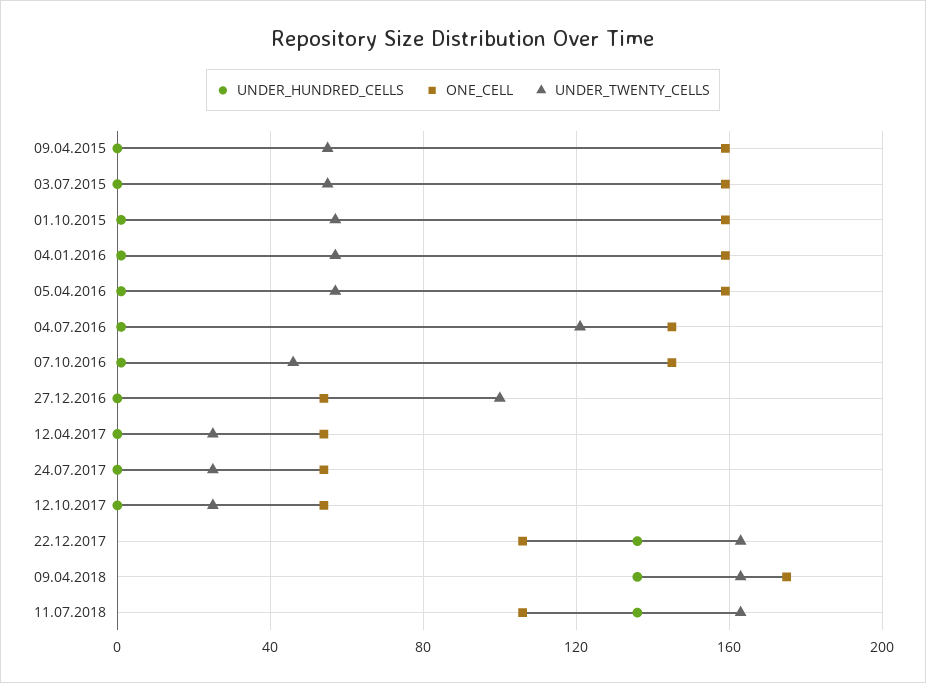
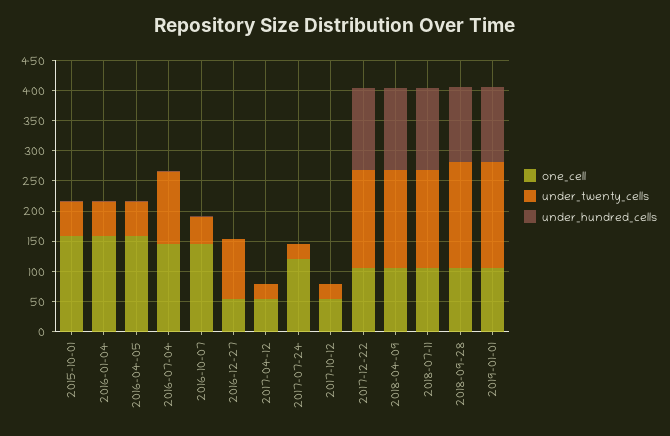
UNDER_HUNDRED_CELLS, 09.04.2015: 0 -> none
ONE_CELL, 09.04.2015: 160 -> none
UNDER_TWENTY_CELLS, 09.04.2015: 55 -> none
UNDER_HUNDRED_CELLS, 03.07.2015: 0 -> none
ONE_CELL, 03.07.2015: 160 -> none
UNDER_TWENTY_CELLS, 03.07.2015: 55 -> none
ONE_CELL, 24.07.2017: 55 -> 125
ONE_CELL, 09.04.2018: 175 -> 100
ONE_CELL, 2018-09-28: none -> 100
UNDER_TWENTY_CELLS, 2018-09-28: none -> 175
UNDER_HUNDRED_CELLS, 2018-09-28: none -> 125
ONE_CELL, 2019-01-01: none -> 100
UNDER_TWENTY_CELLS, 2019-01-01: none -> 175
UNDER_HUNDRED_CELLS, 2019-01-01: none -> 125

